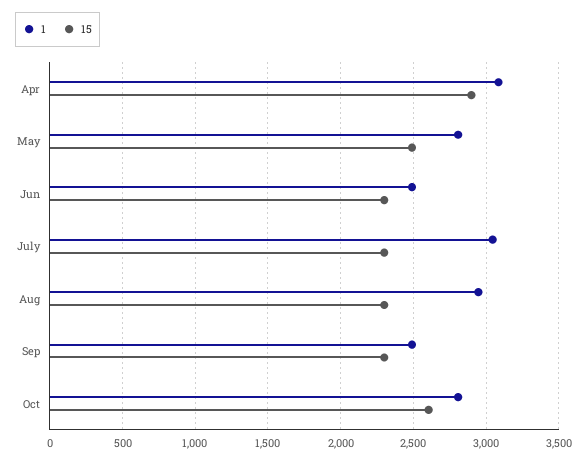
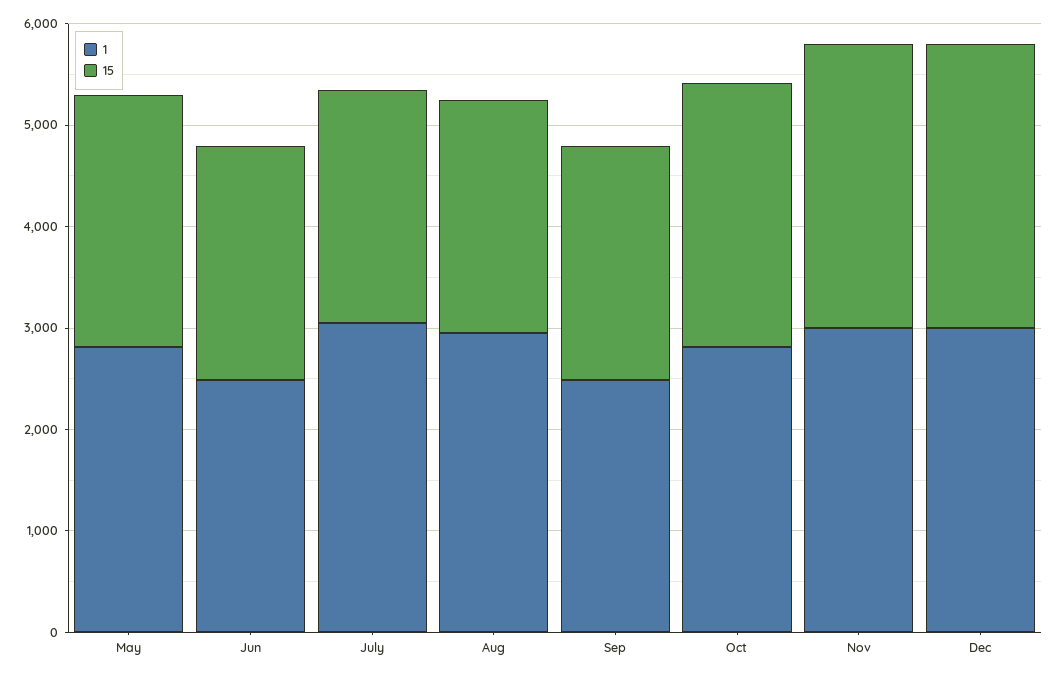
1, Apr: 3100 -> none
15, Apr: 2900 -> none
1, Nov: none -> 3000
15, Nov: none -> 2800
1, Dec: none -> 3000
15, Dec: none -> 2800

